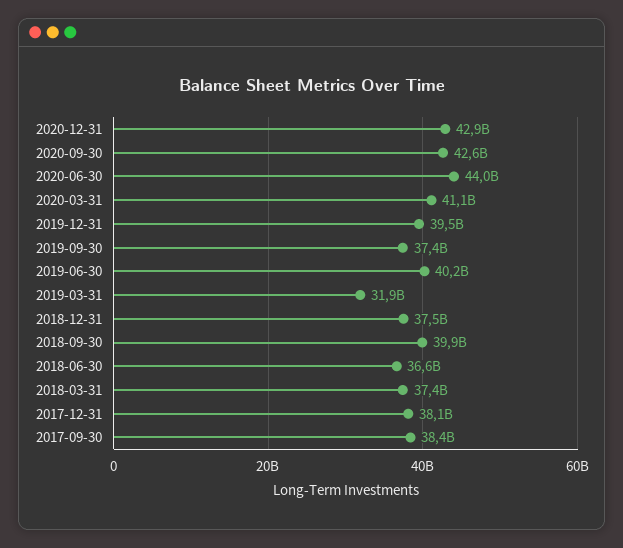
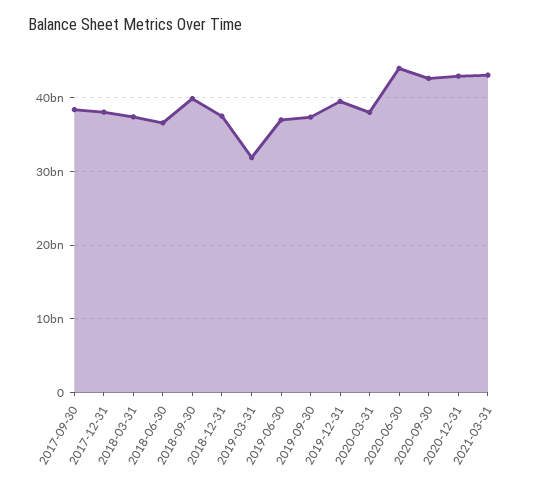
2020-03-31: 41100000000 -> 38000000000
2019-06-30: 40200000000 -> 37000000000
2021-03-31: none -> 43000000000

